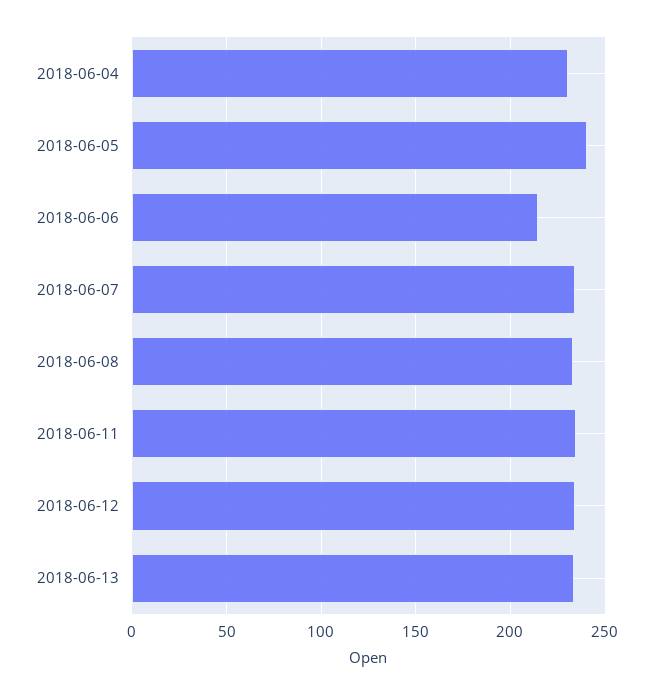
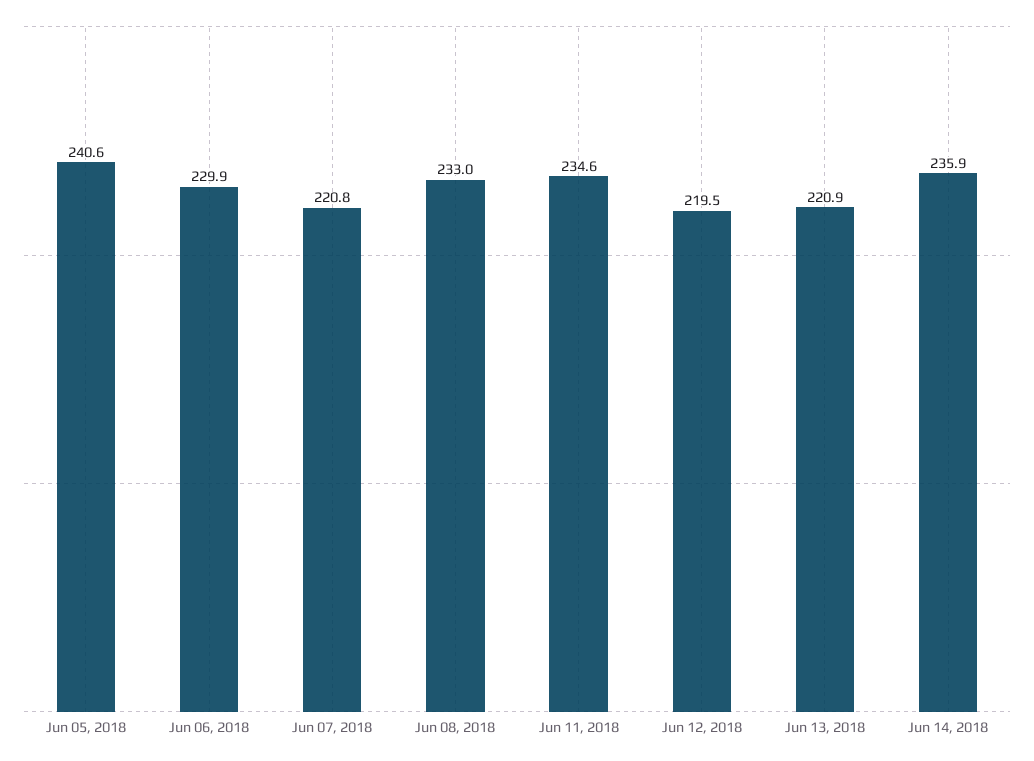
2018-06-04: 230 -> none
2018-06-06: 215 -> 229.9
2018-06-07: 235 -> 220.8
2018-06-12: 235 -> 219.5
2018-06-13: 235 -> 220.9
Jun 14, 2018: none -> 235.9

